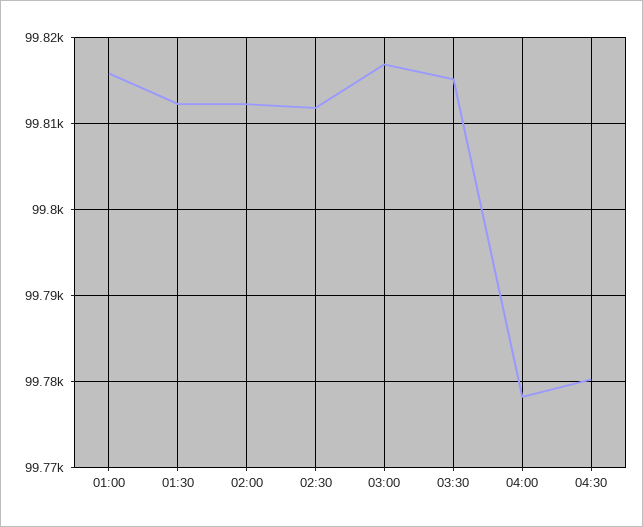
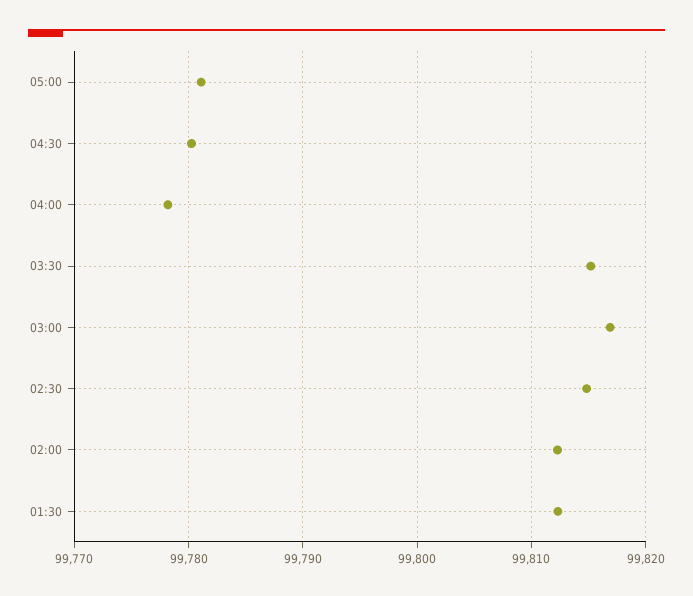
01:00: 99816 -> none
02:30: 99812 -> 99815
05:00: none -> 99781

